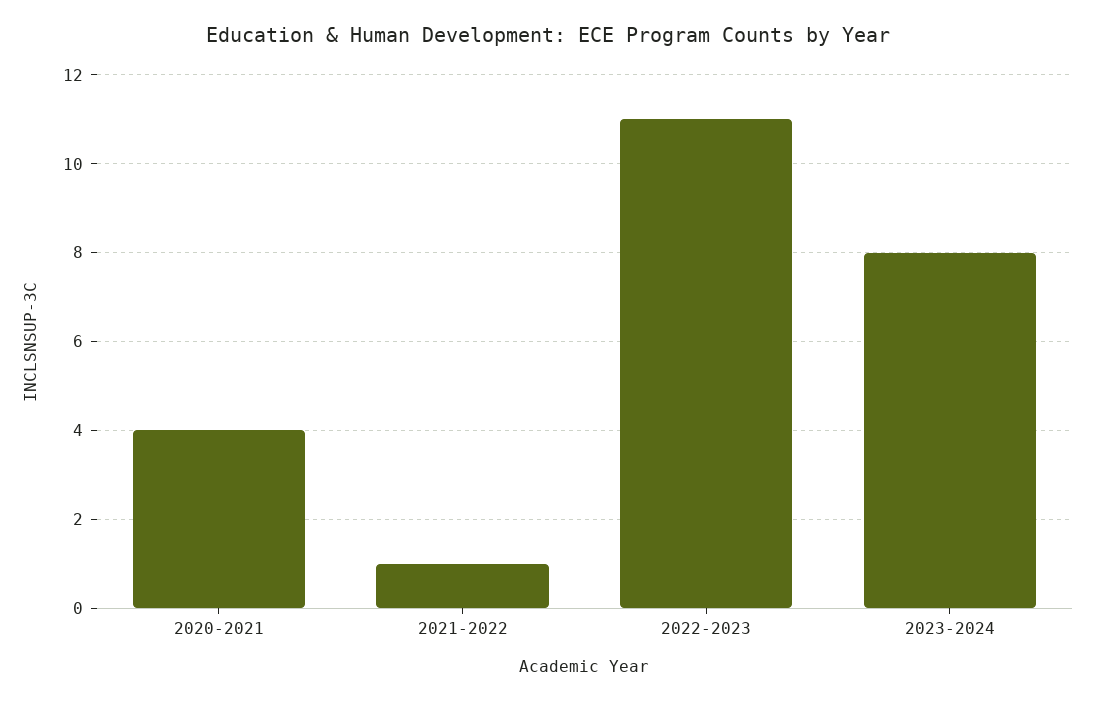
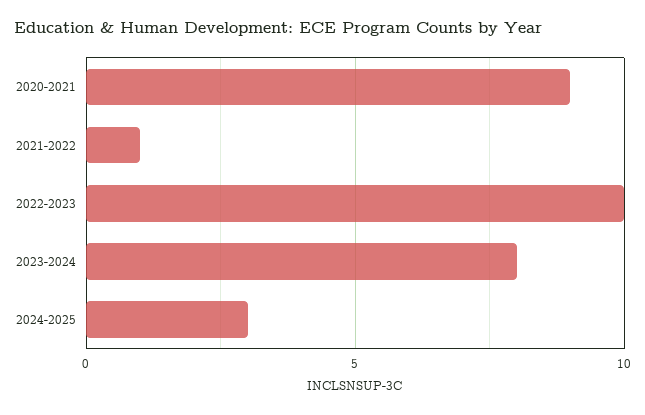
2020-2021: 4 -> 9
2022-2023: 11 -> 10
2024-2025: none -> 3

